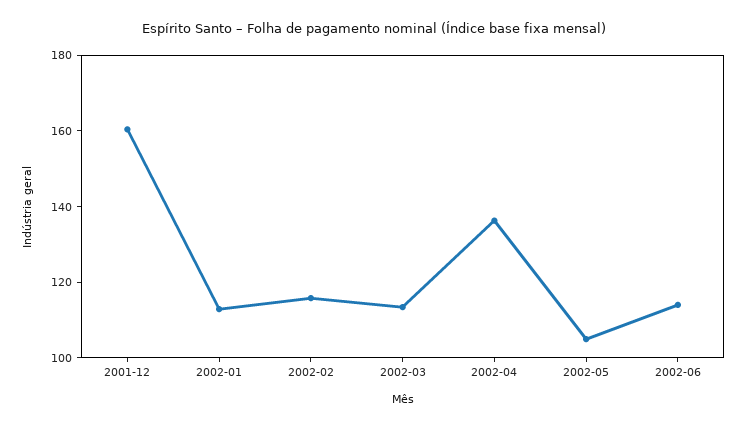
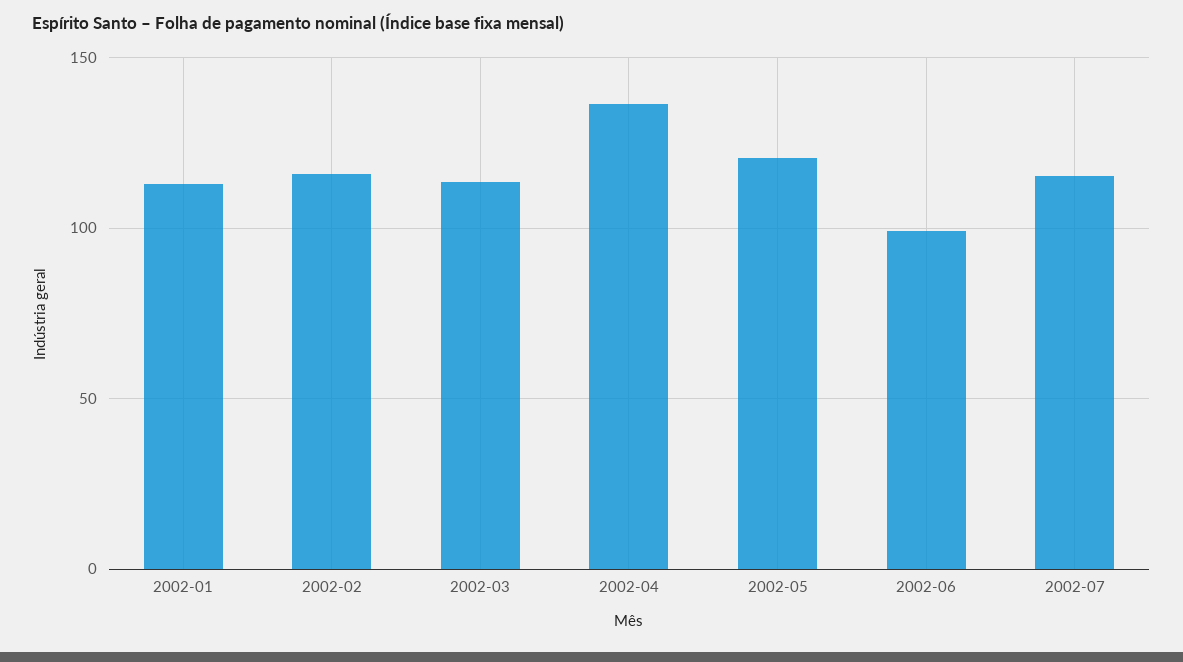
2001-12: 160 -> none
2002-05: 105 -> 120
2002-06: 115 -> 100
2002-07: none -> 115

